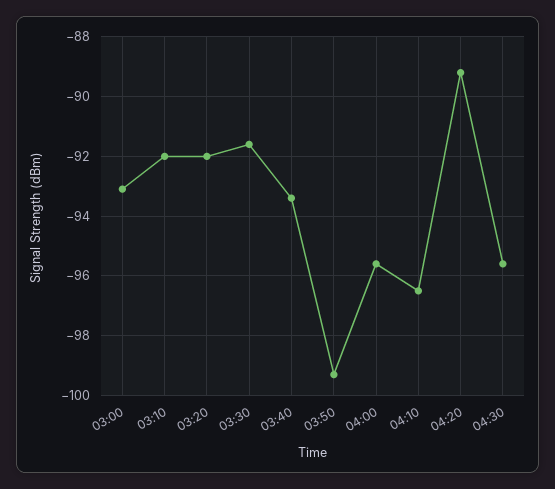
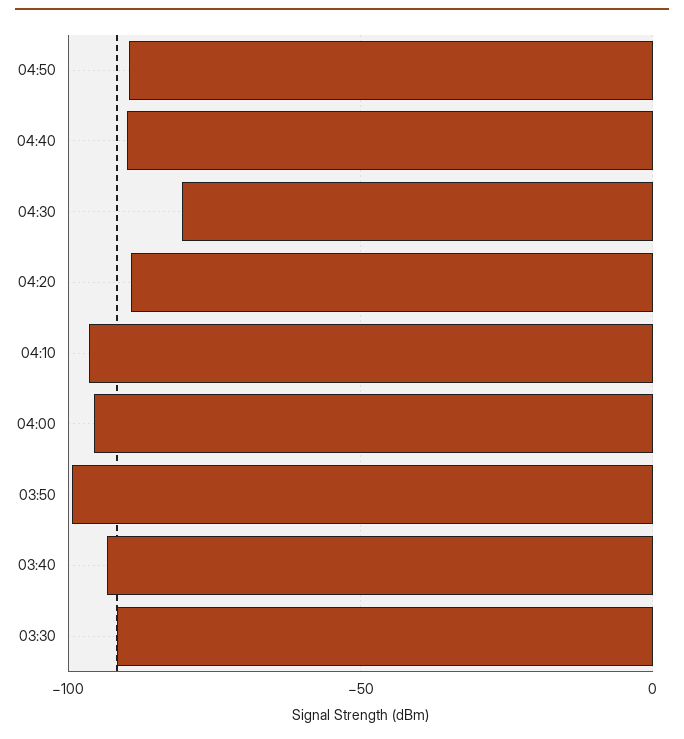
03:00: -93 -> none
03:10: -92 -> none
03:20: -92 -> none
04:30: -95.5 -> -80
04:50: none -> -90
04:40: none -> -90

